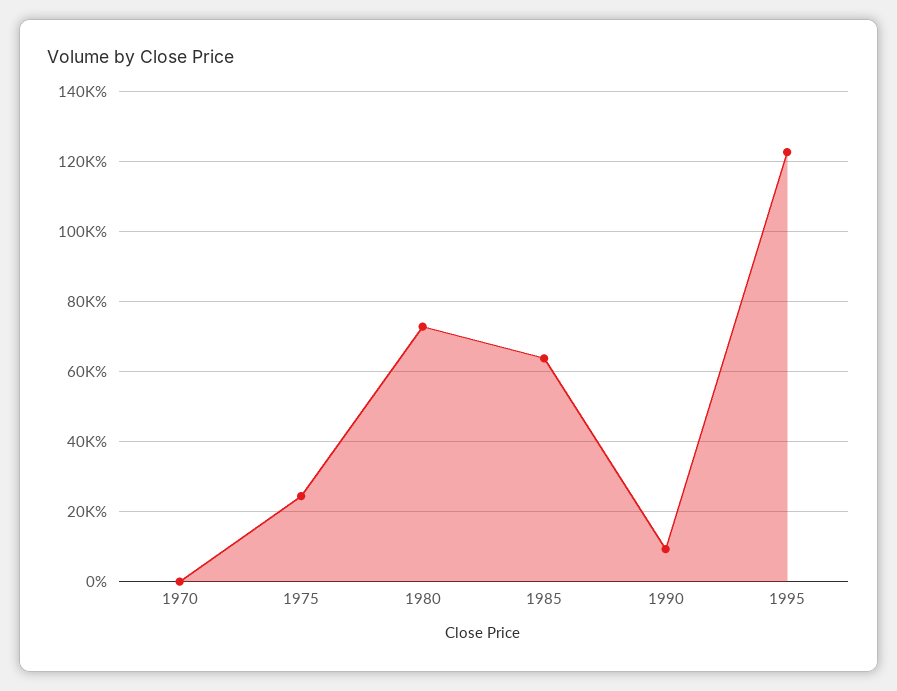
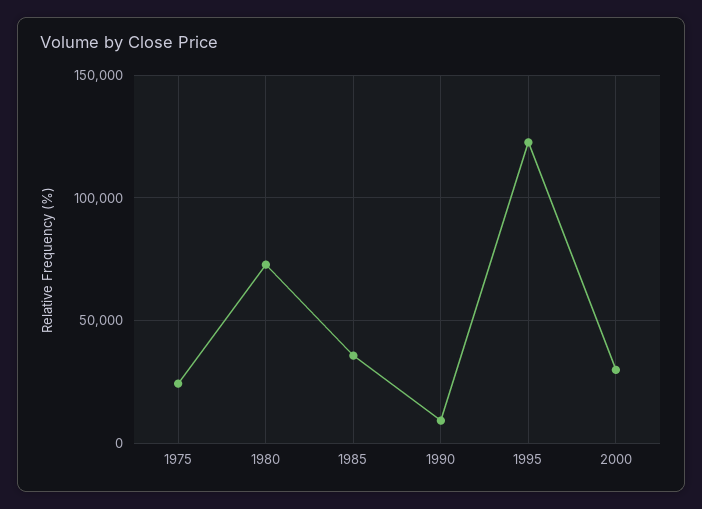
1970: 0 -> none
1985: 64000 -> 35000
2000: none -> 30000

